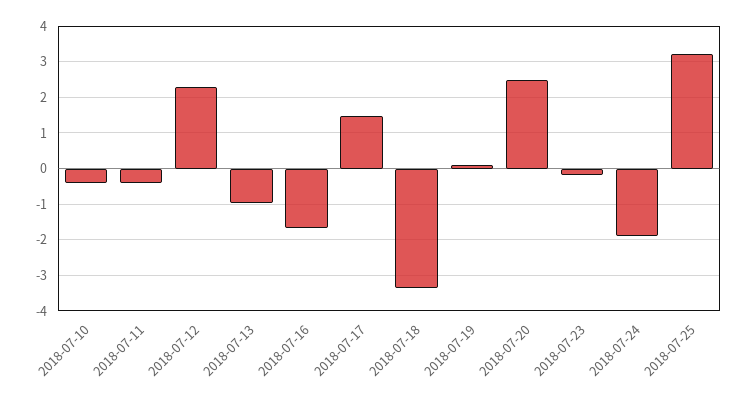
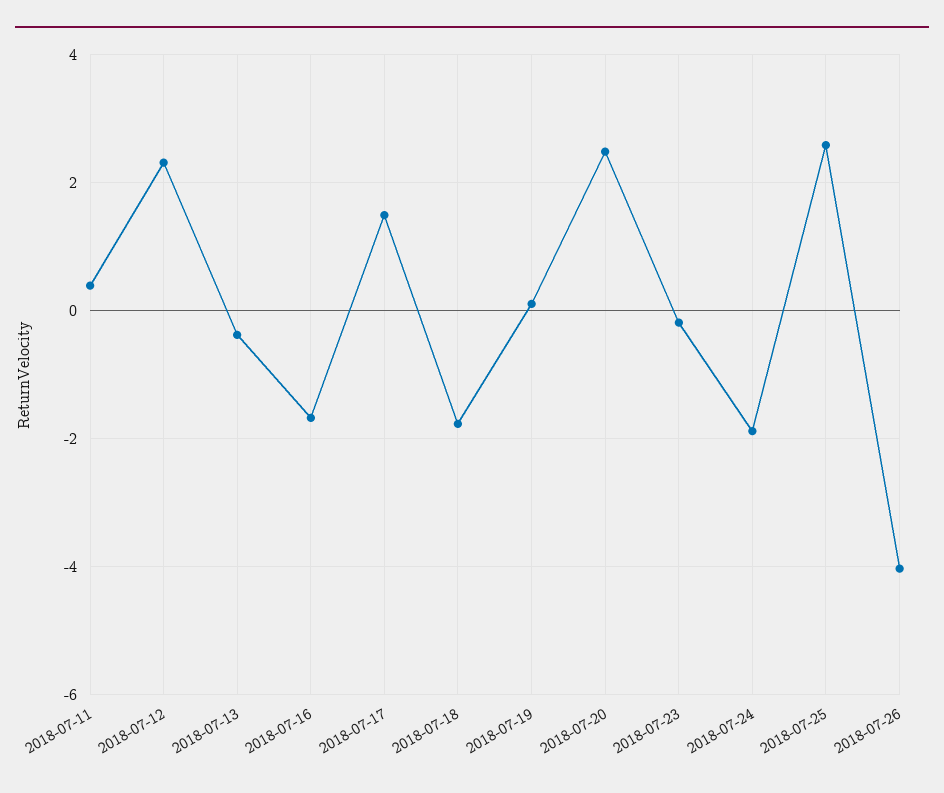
2018-07-10: -0.4 -> none
2018-07-11: -0.4 -> 0.4
2018-07-13: -1 -> -0.4
2018-07-18: -3.4 -> -1.8
2018-07-25: 3.2 -> 2.6
2018-07-26: none -> -4

